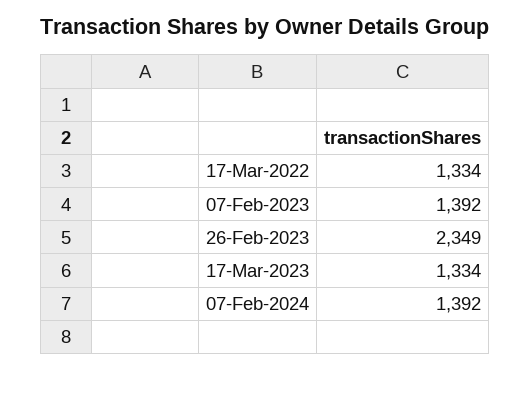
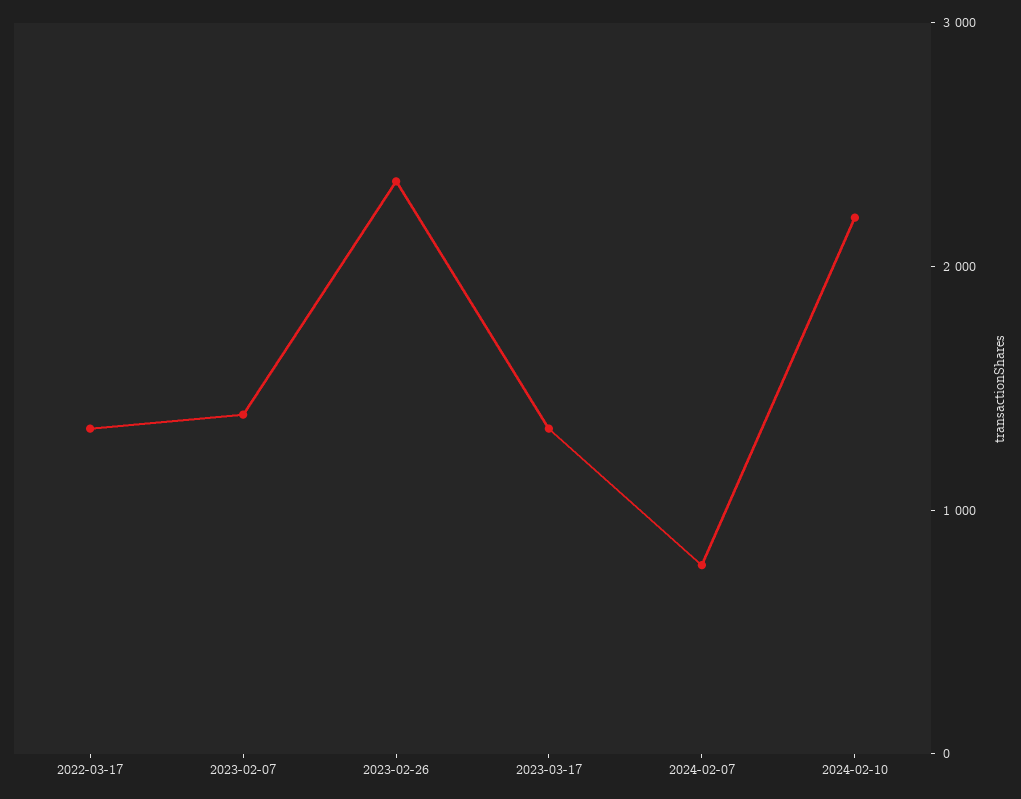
07-Feb-2024: 1392 -> 800
2024-02-10: none -> 2200

